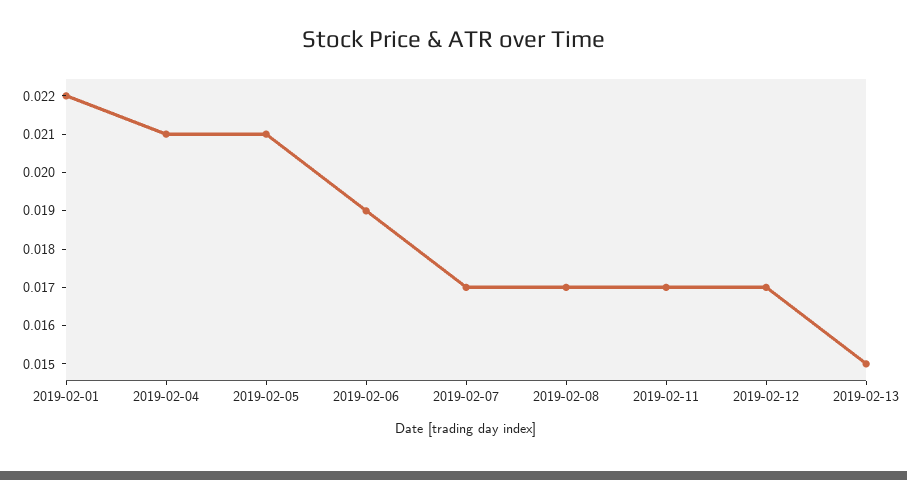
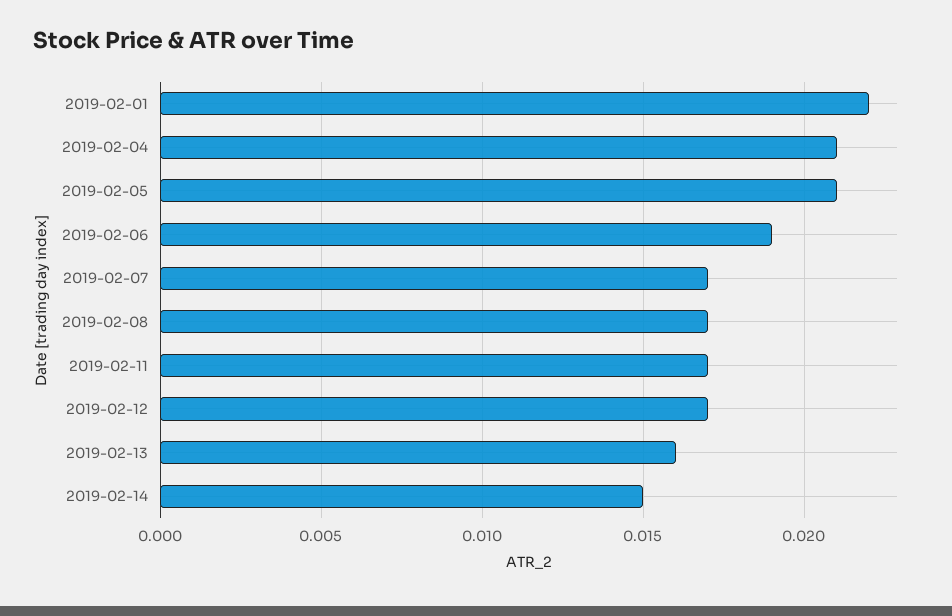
2019-02-13: 0.015 -> 0.016
2019-02-14: none -> 0.015

